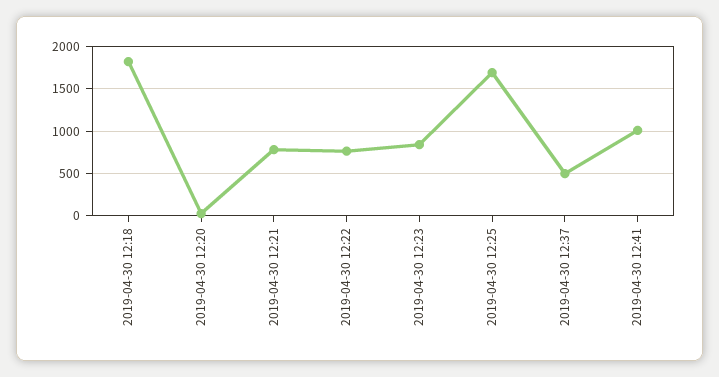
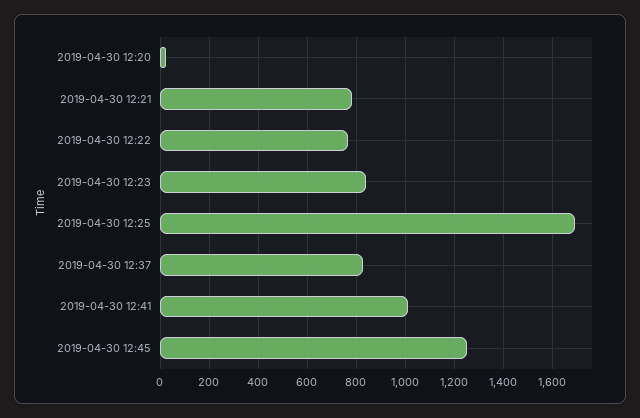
2019-04-30 12:18: 1800 -> none
2019-04-30 12:37: 500 -> 825
2019-04-30 12:45: none -> 1250

